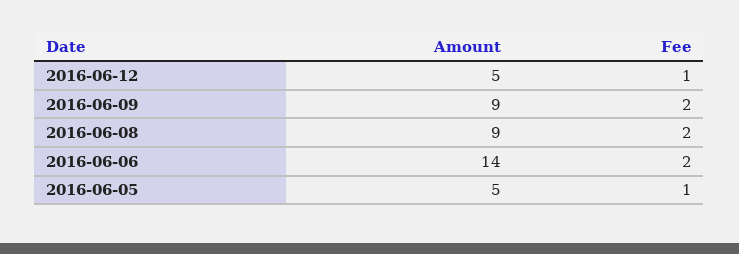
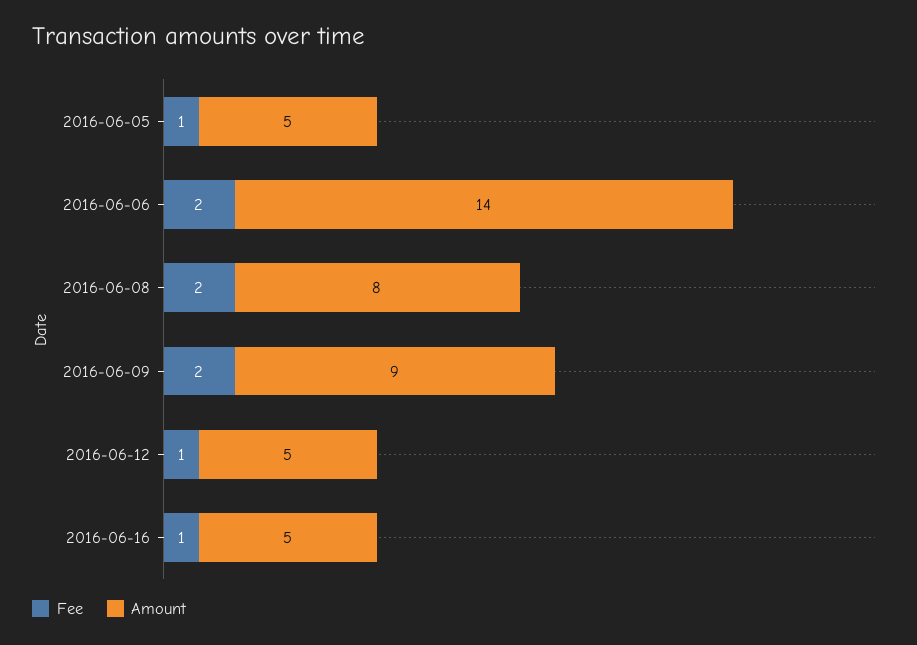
Amount, 2016-06-08: 9 -> 8
Fee, 2016-06-16: none -> 1
Amount, 2016-06-16: none -> 5

